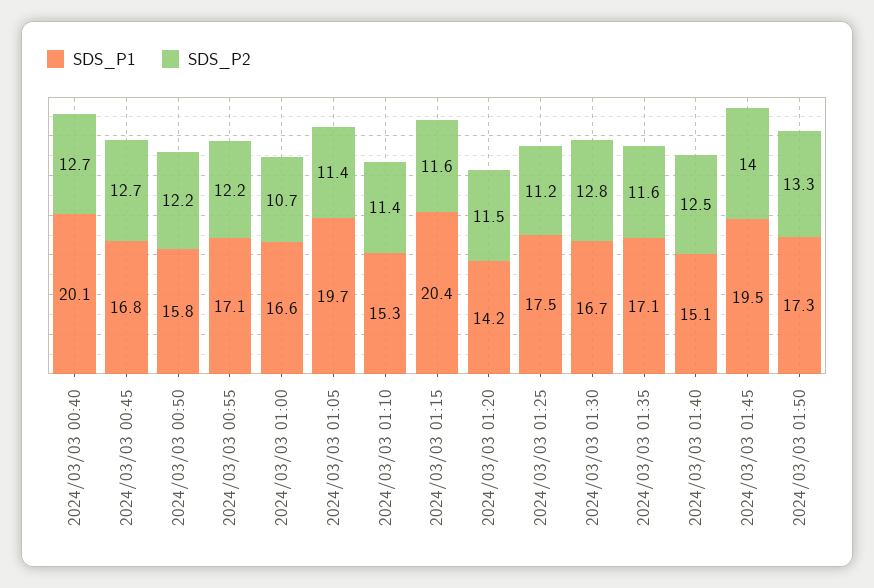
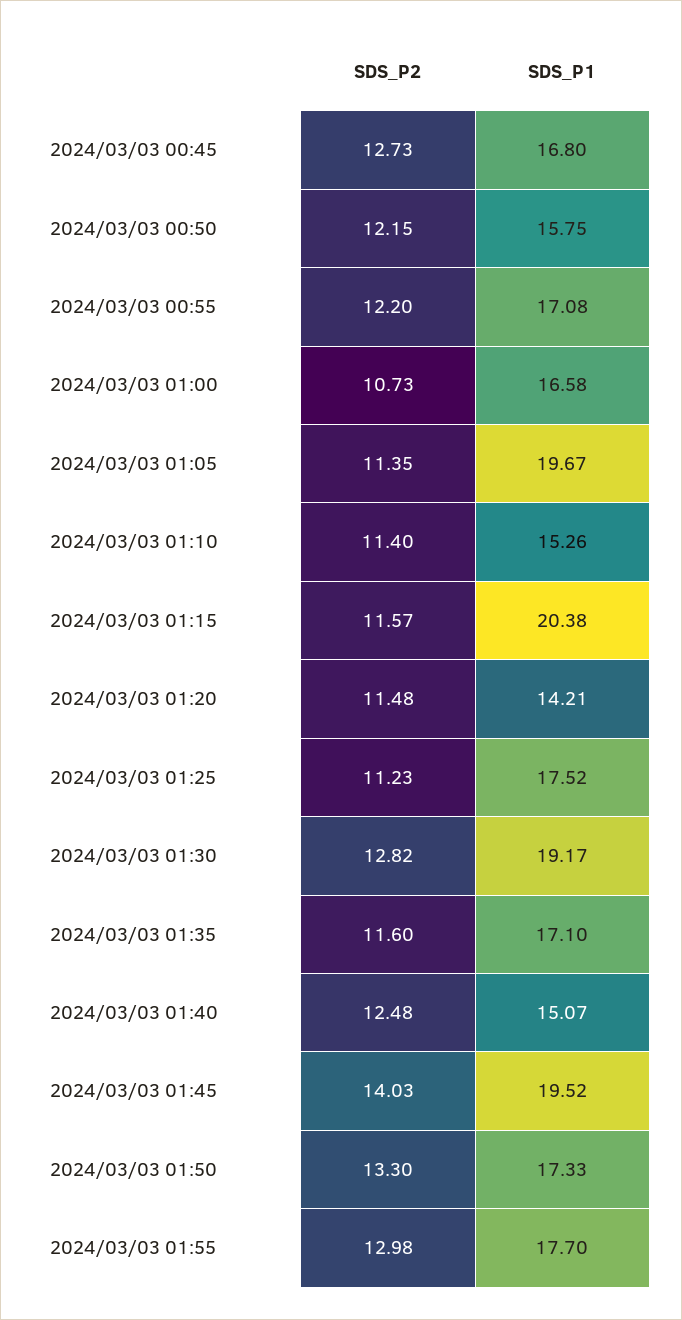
SDS_P1, 2024/03/03 00:40: 20.1 -> none
SDS_P2, 2024/03/03 00:40: 12.7 -> none
SDS_P1, 2024/03/03 01:30: 16.7 -> 19.17
SDS_P2, 2024/03/03 01:55: none -> 12.98
SDS_P1, 2024/03/03 01:55: none -> 17.7

